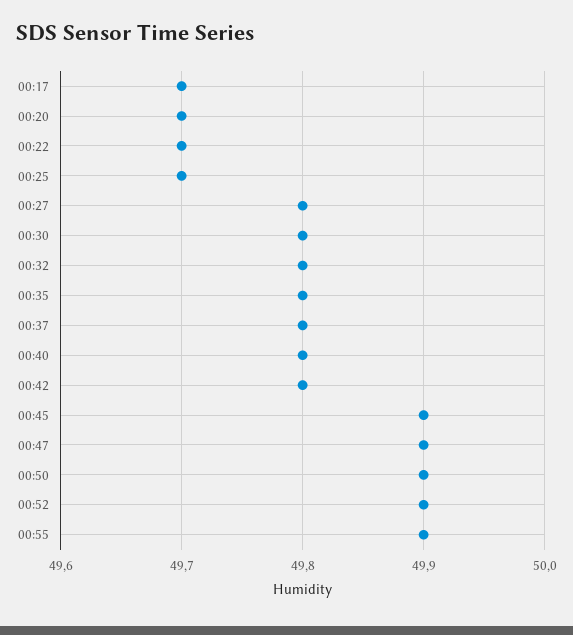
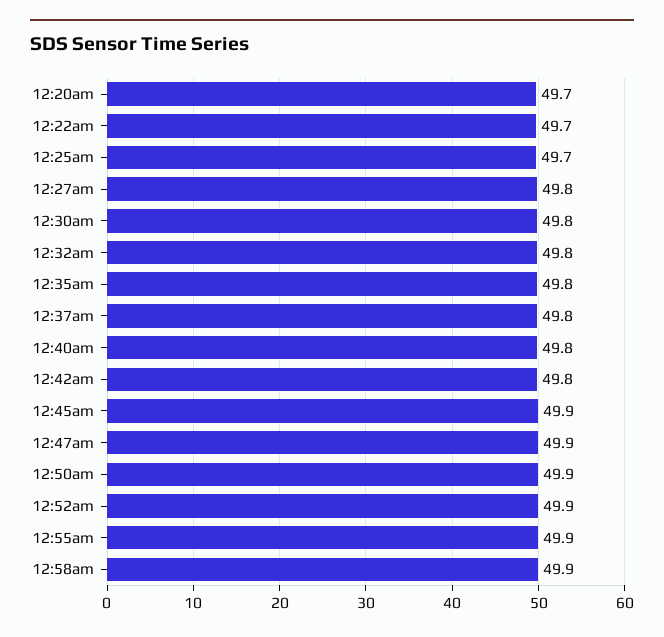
00:17: 49.7 -> none
12:58am: none -> 49.9

